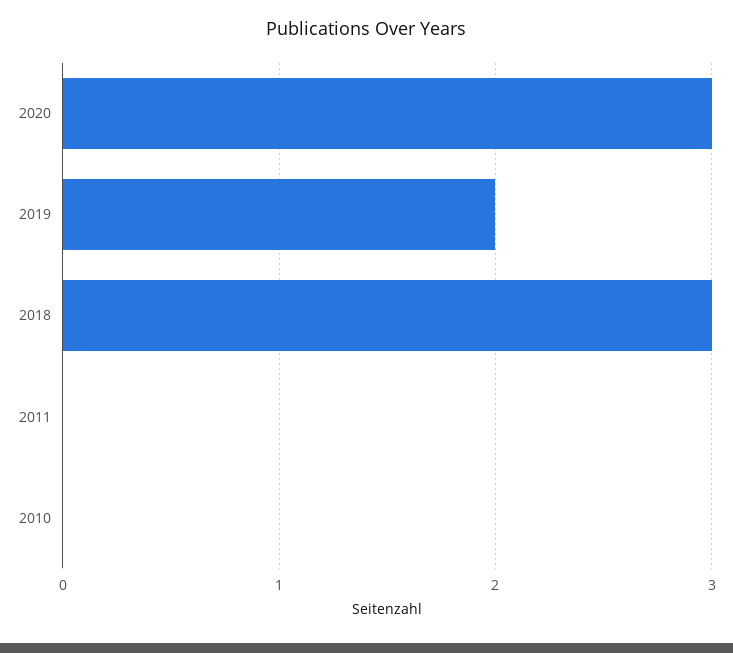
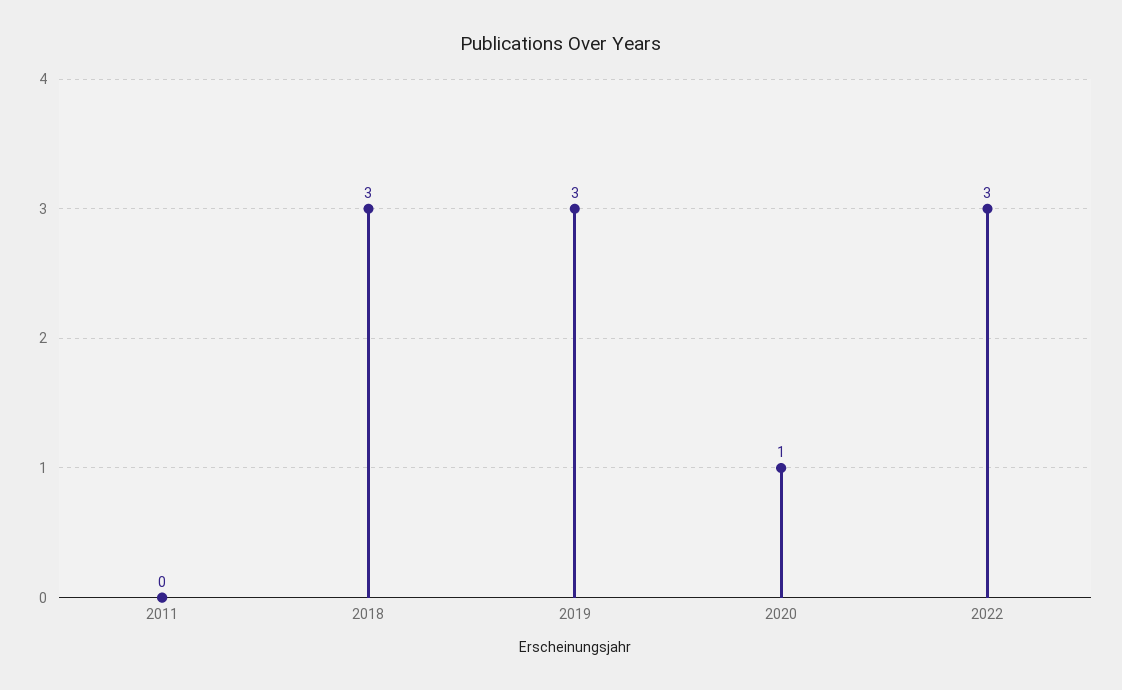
2020: 3 -> 1
2019: 2 -> 3
2010: 0 -> none
2022: none -> 3

